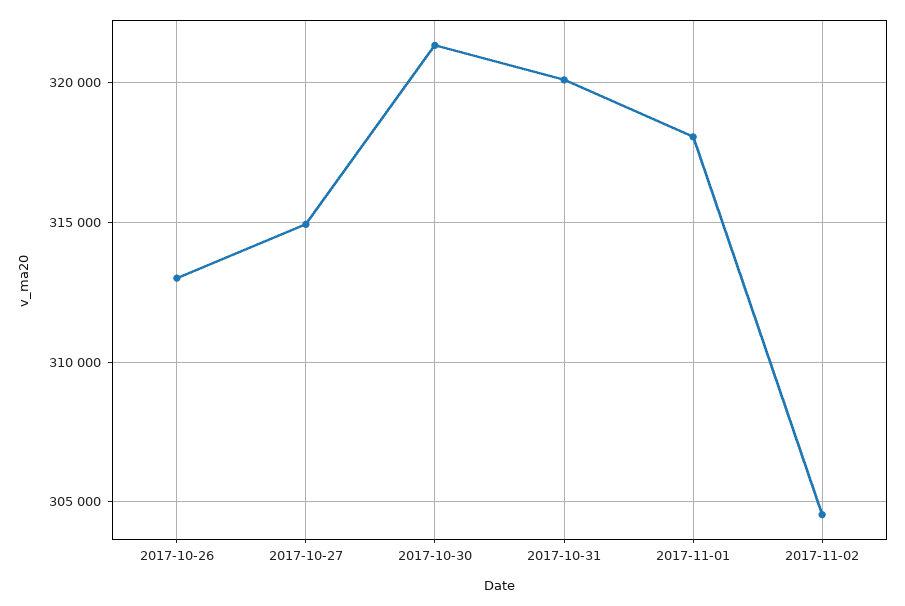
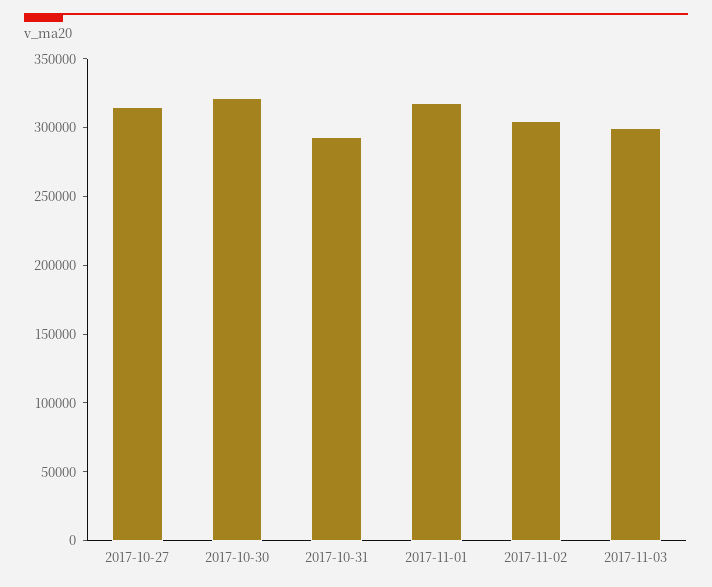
2017-10-26: 313000 -> none
2017-10-31: 320000 -> 290000
2017-11-03: none -> 300000

